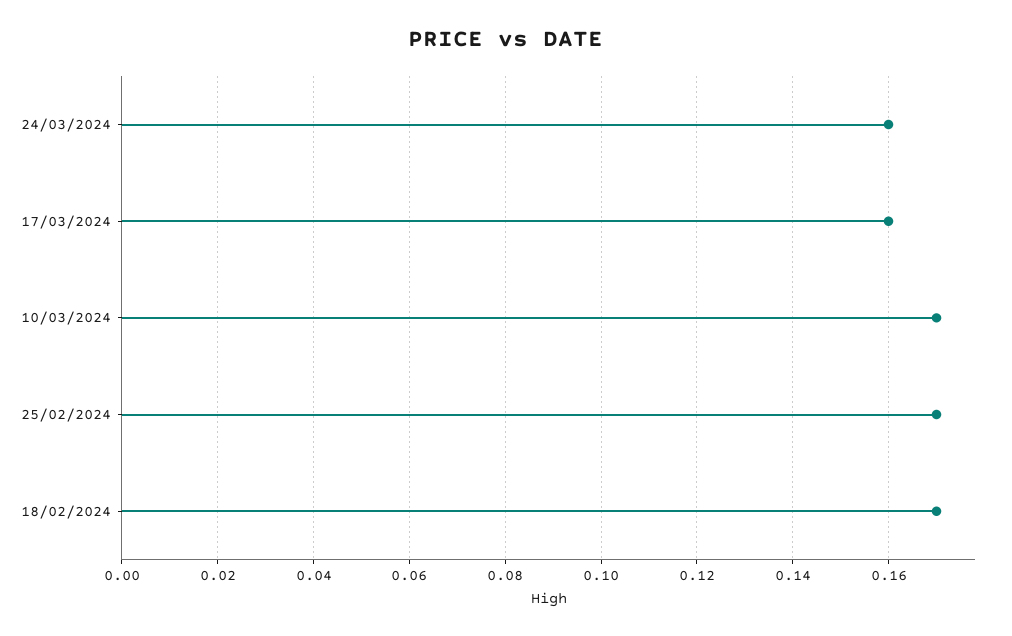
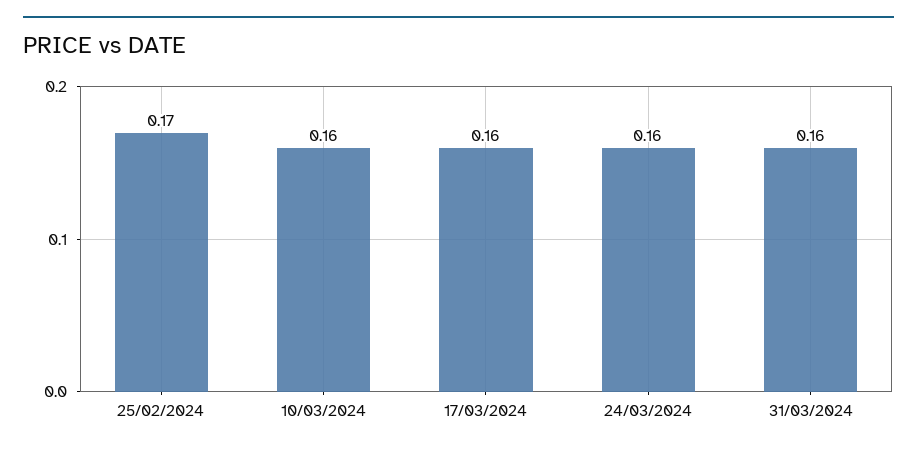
10/03/2024: 0.17 -> 0.16
18/02/2024: 0.17 -> none
31/03/2024: none -> 0.16

